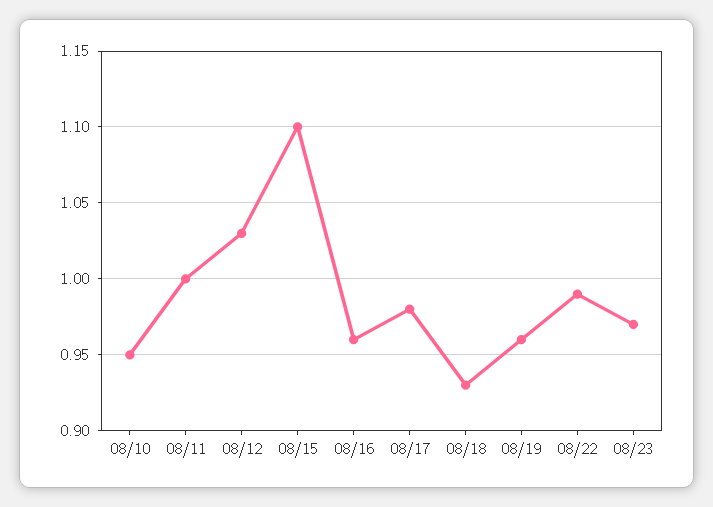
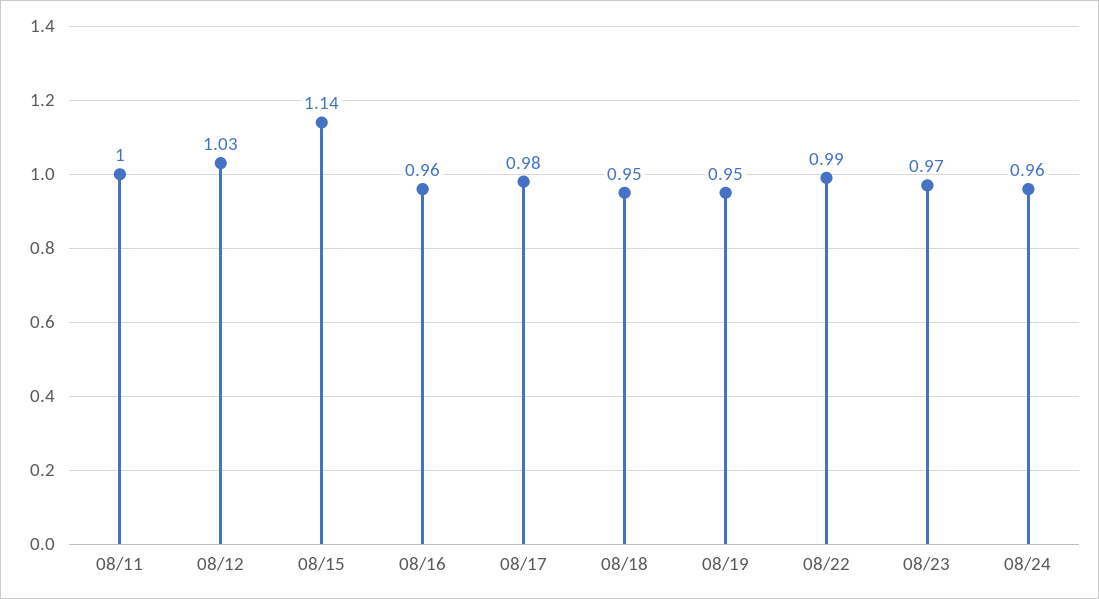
08/10: 0.95 -> none
08/15: 1.1 -> 1.14
08/18: 0.93 -> 0.95
08/19: 0.96 -> 0.95
08/24: none -> 0.96

